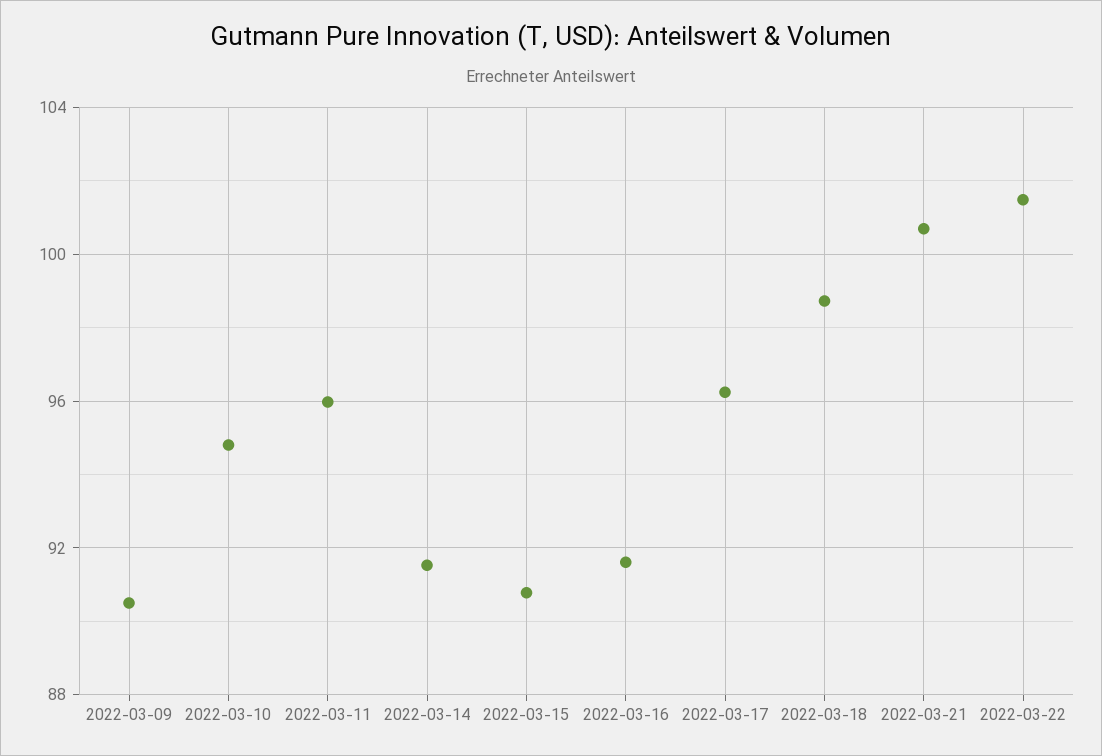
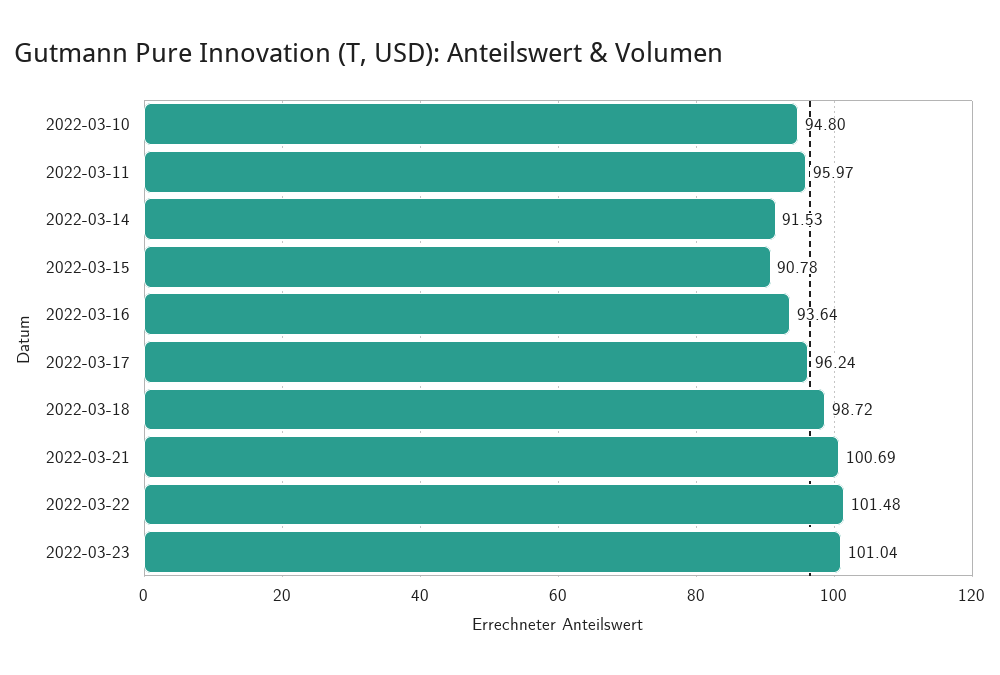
2022-03-09: 90.5 -> none
2022-03-16: 91.5 -> 93.64
2022-03-23: none -> 101.04

